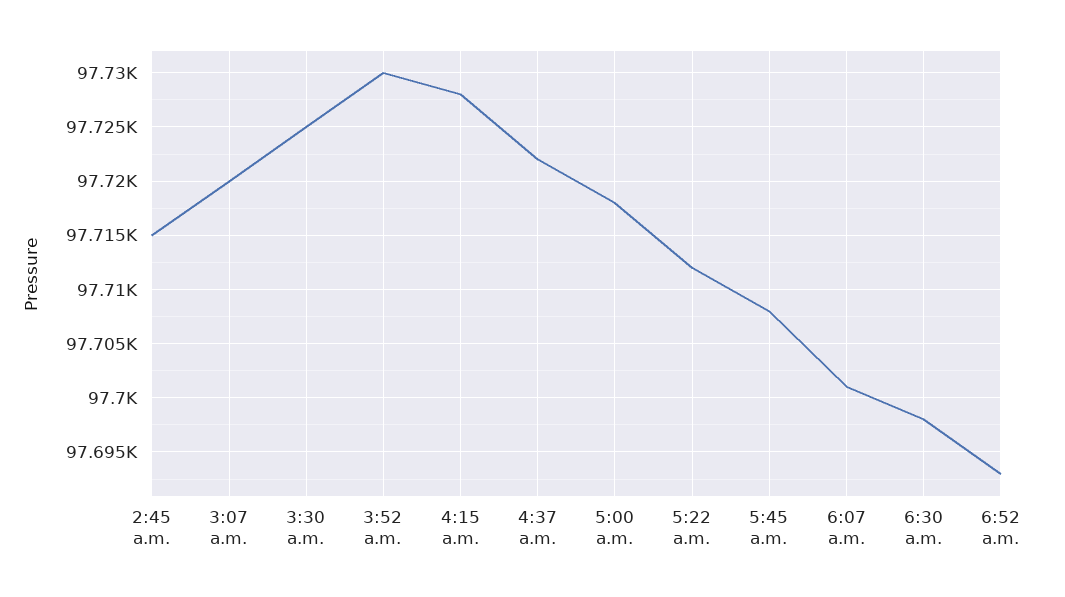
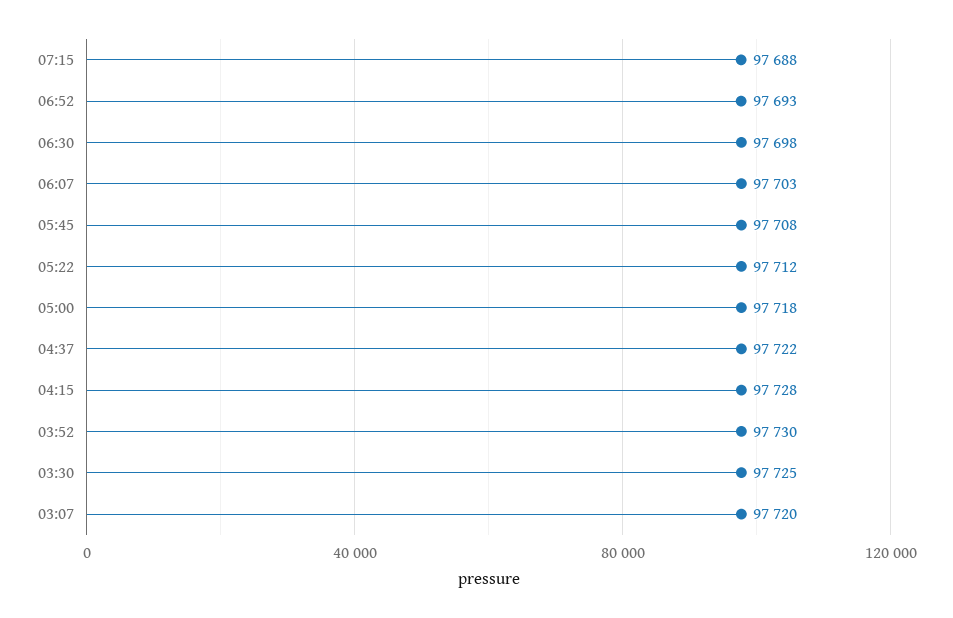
2:45 a.m.: 97715 -> none
6:07 a.m.: 97701 -> 97703
07:15: none -> 97688

